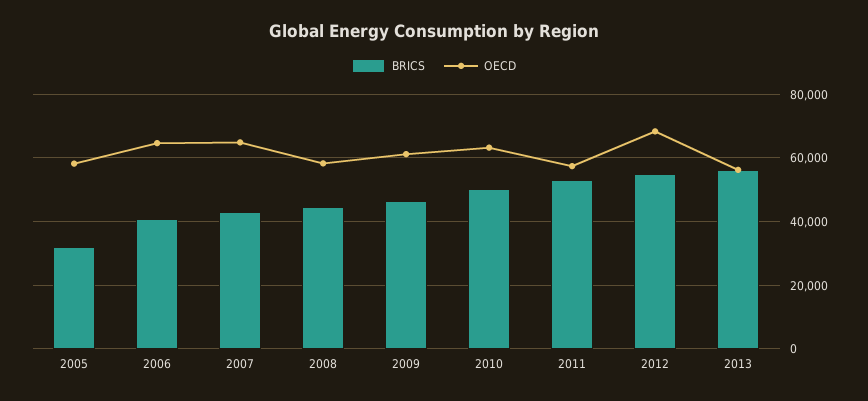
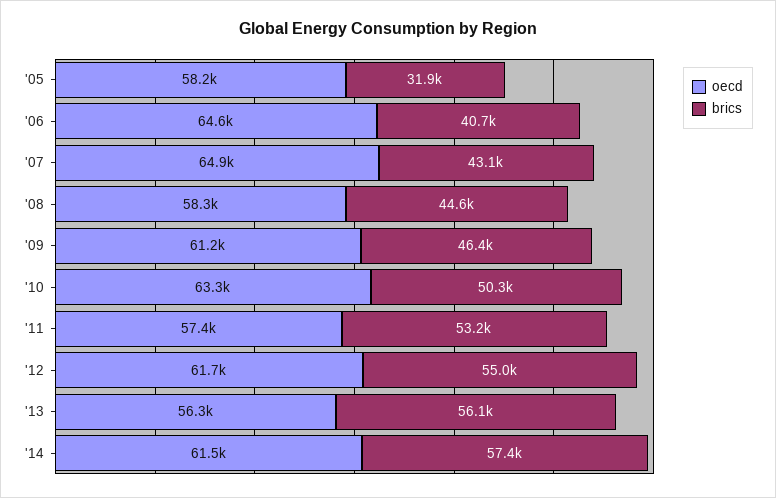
OECD, 2012: 68000 -> 61700
OECD, '14: none -> 61500
BRICS, '14: none -> 57400

